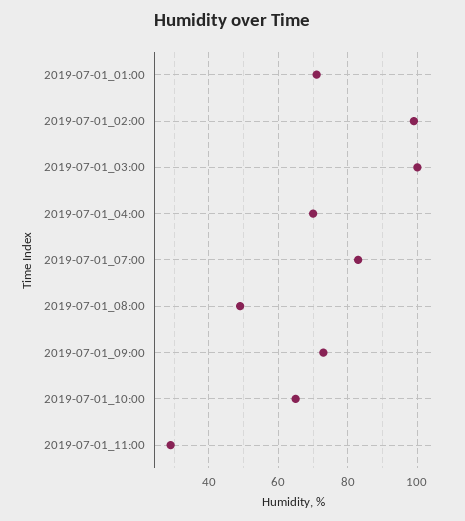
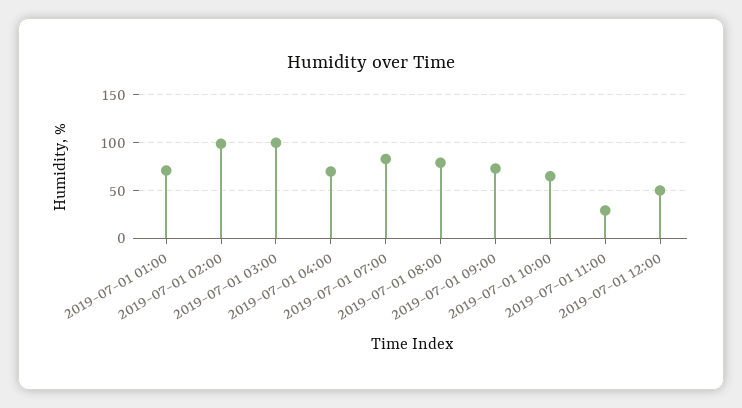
2019-07-01_08:00: 50 -> 80
2019-07-01 12:00: none -> 50

